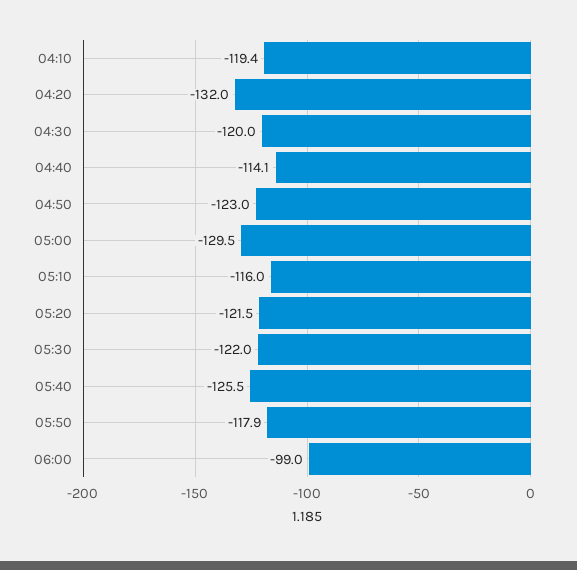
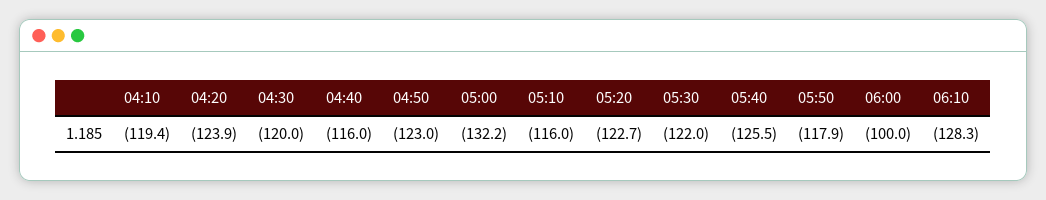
04:20: -132 -> -123.9
04:40: -114.1 -> -116
05:00: -129.5 -> -132.2
05:20: -121.5 -> -122.7
06:00: -99 -> -100
06:10: none -> -128.3

